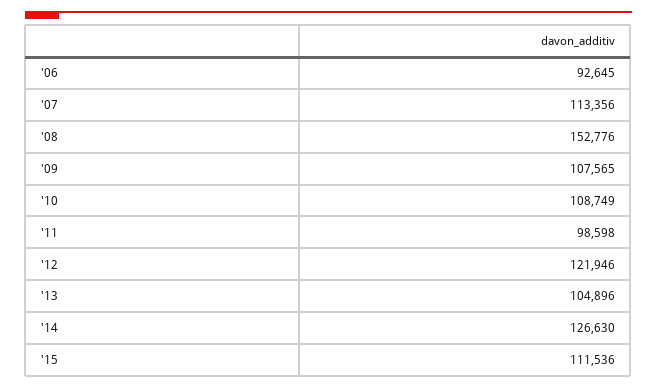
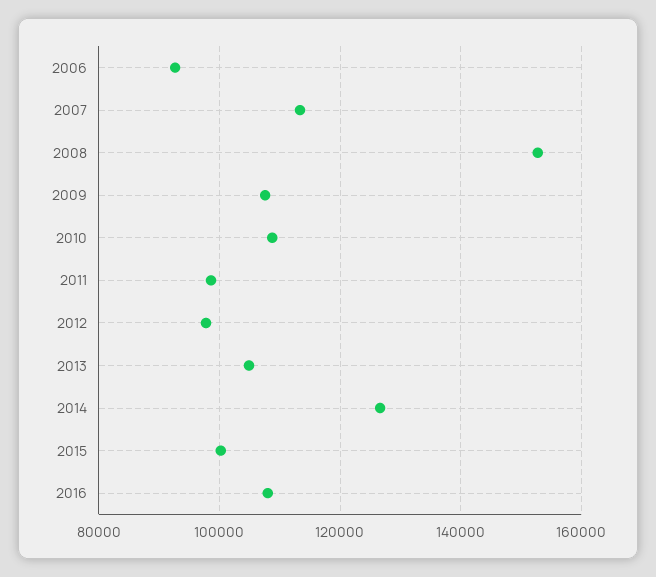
'12: 121946 -> 98000
'15: 111536 -> 100000
2016: none -> 108000

